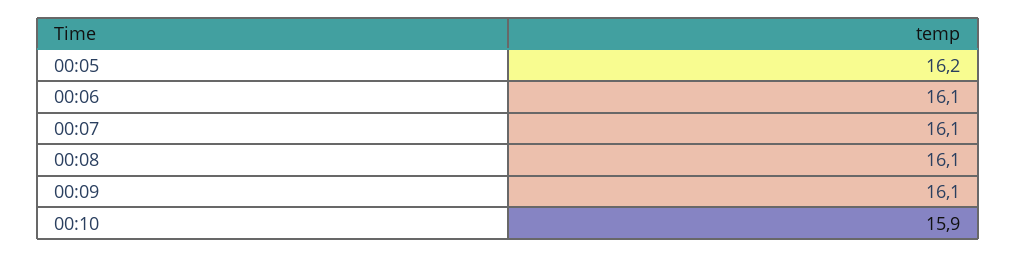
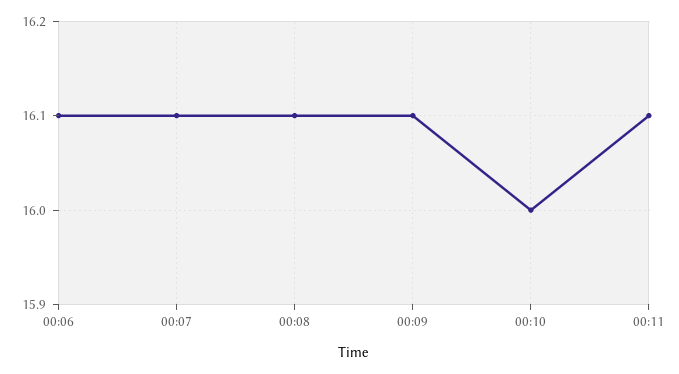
00:05: 16.2 -> none
00:10: 15.9 -> 16
00:11: none -> 16.1

